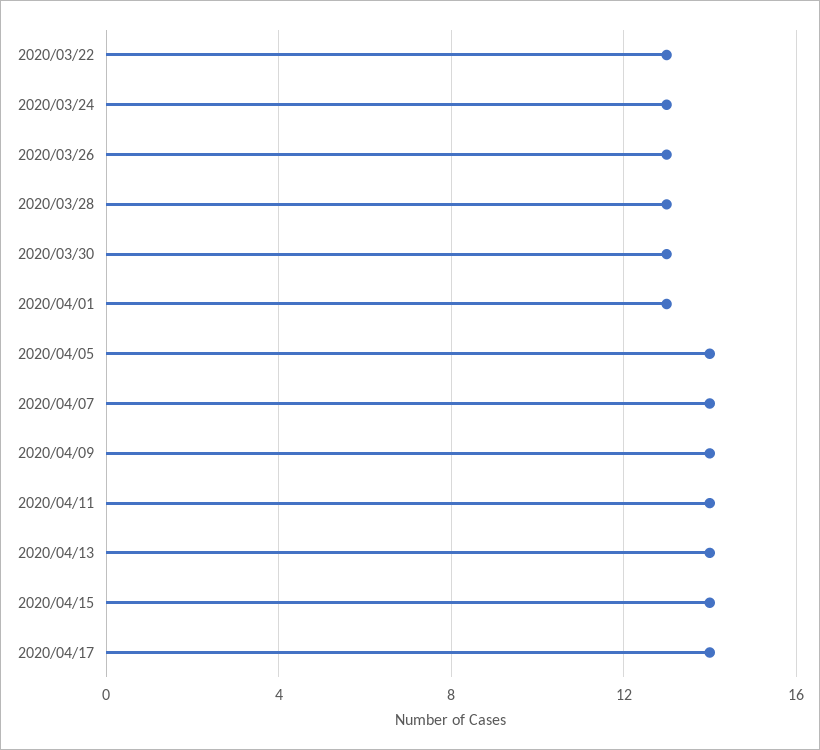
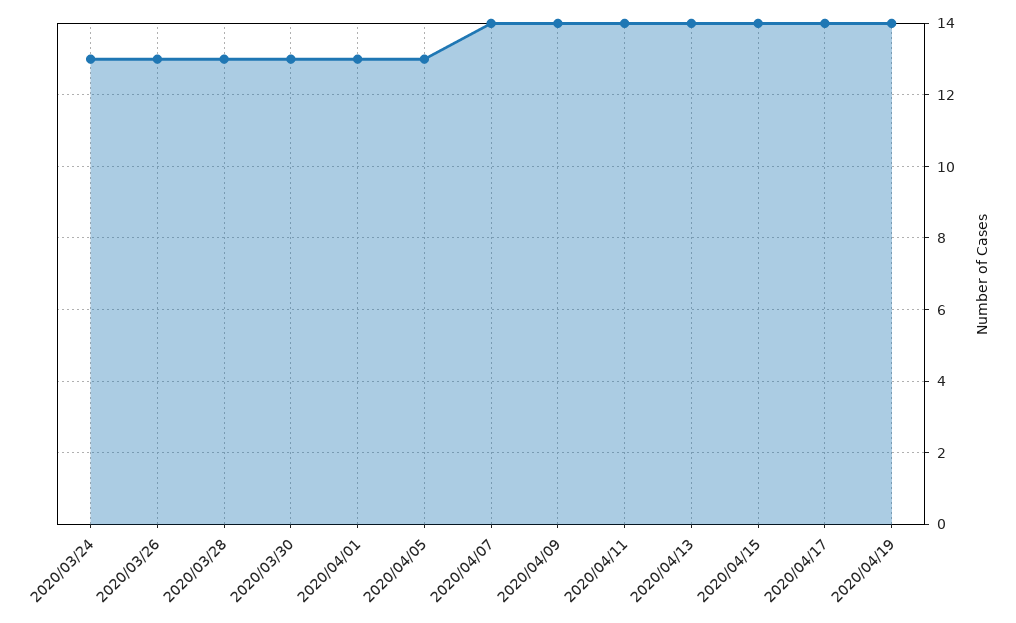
2020/03/22: 13 -> none
2020/04/05: 14 -> 13
2020/04/19: none -> 14

